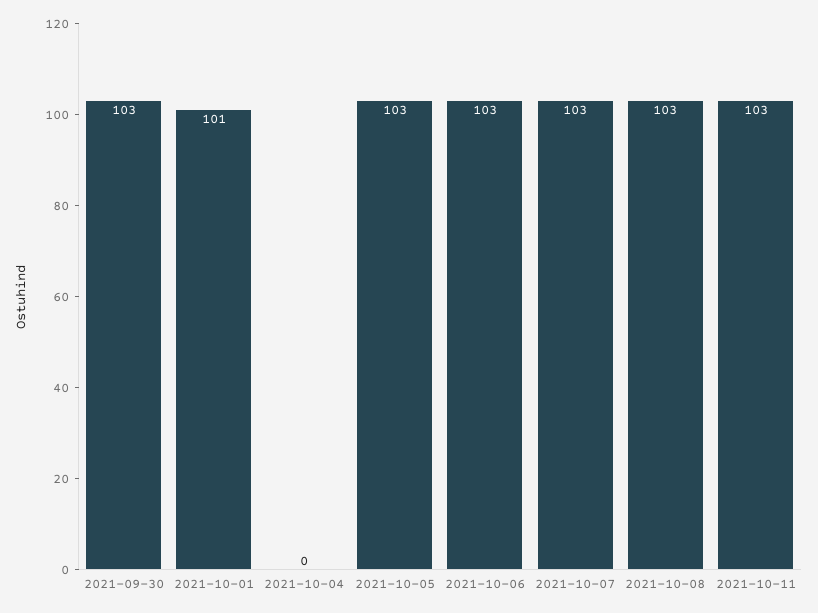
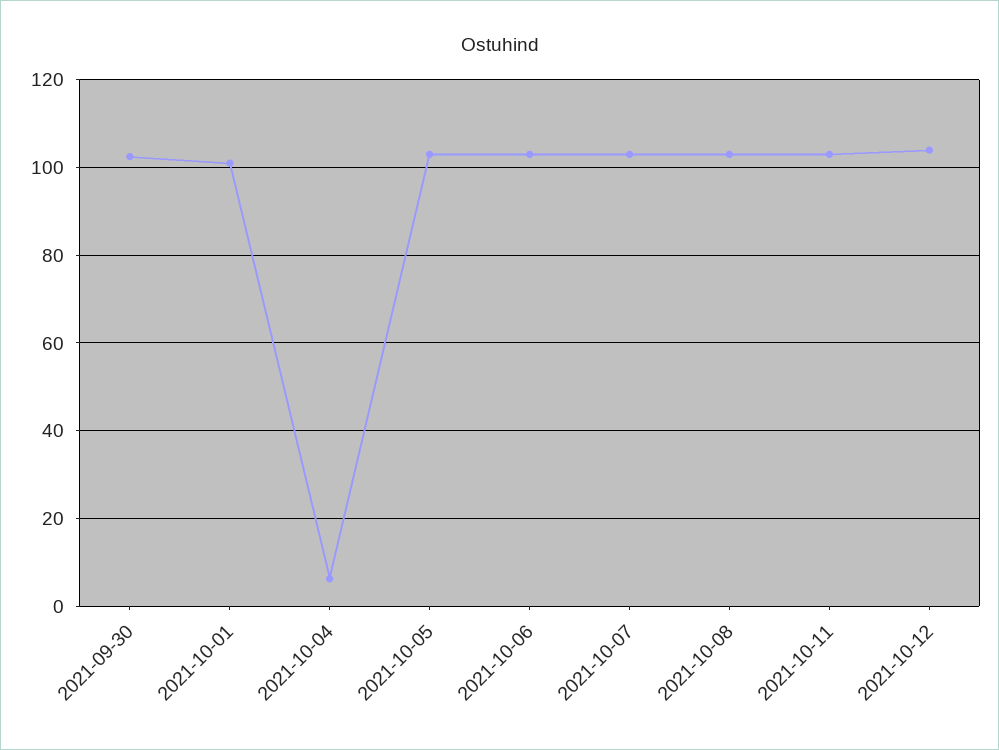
2021-10-04: 0 -> 6
2021-10-12: none -> 104

